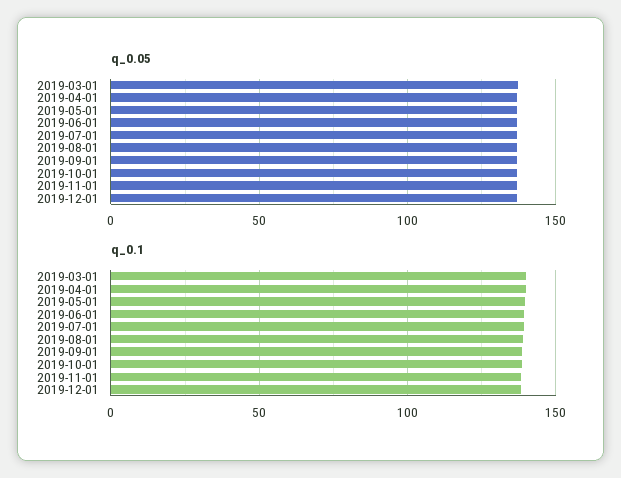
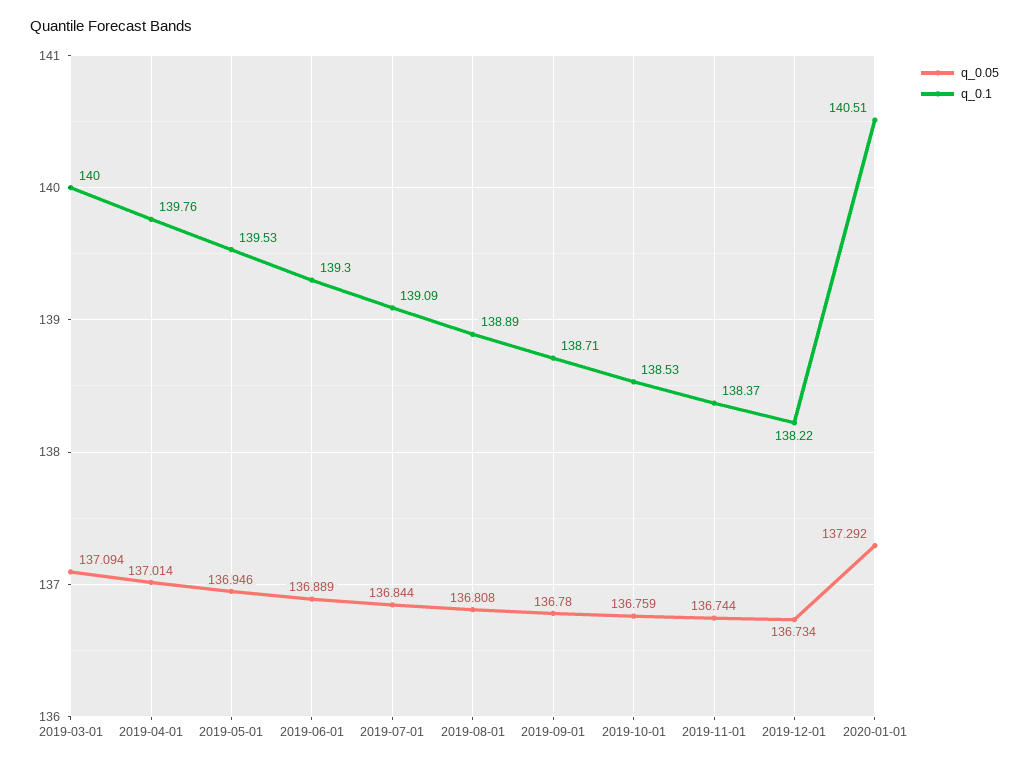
q_0.05, 2020-01-01: none -> 137.292
q_0.1, 2020-01-01: none -> 140.51

